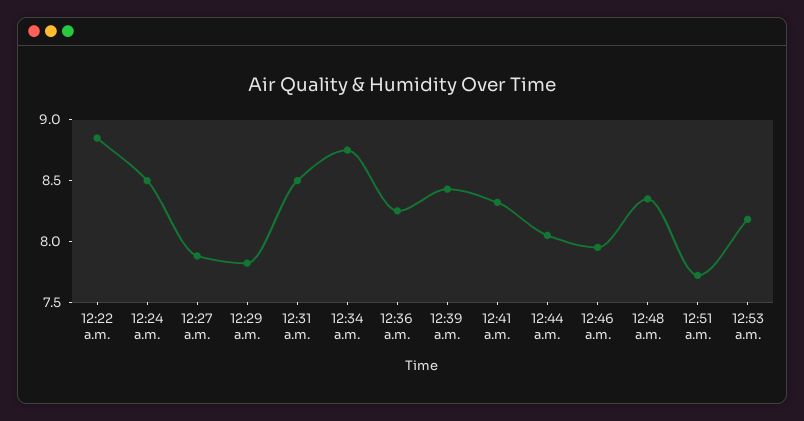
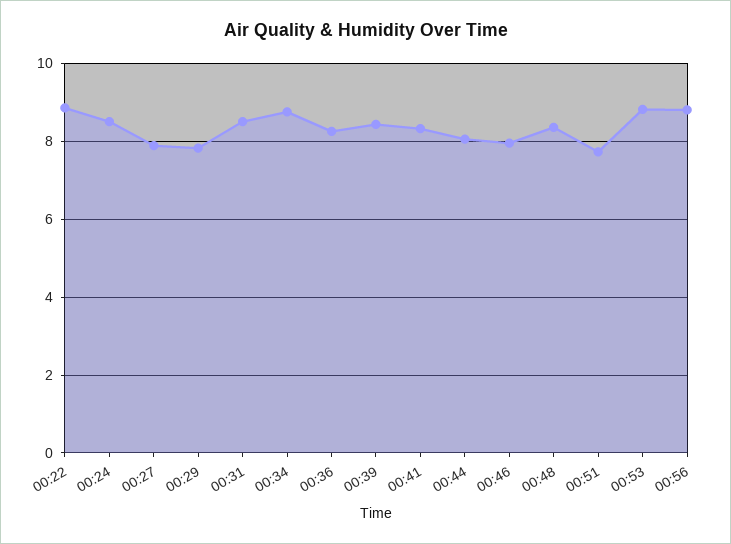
12:53 a.m.: 8.2 -> 8.8
00:56: none -> 8.8

